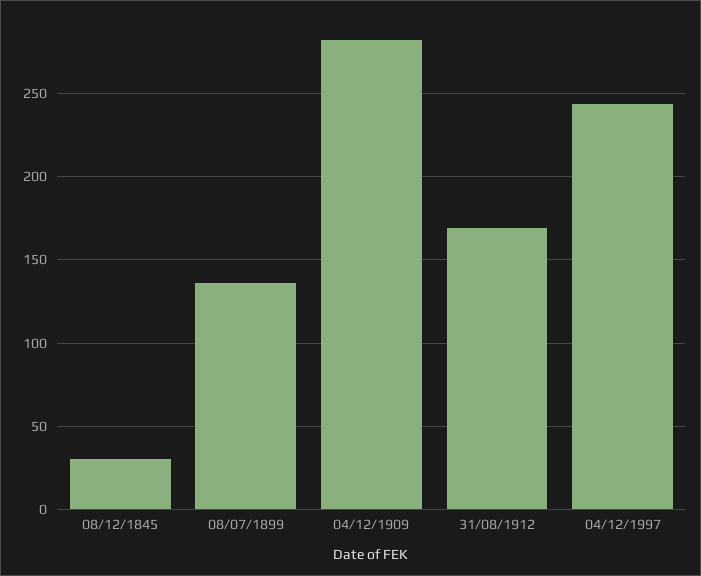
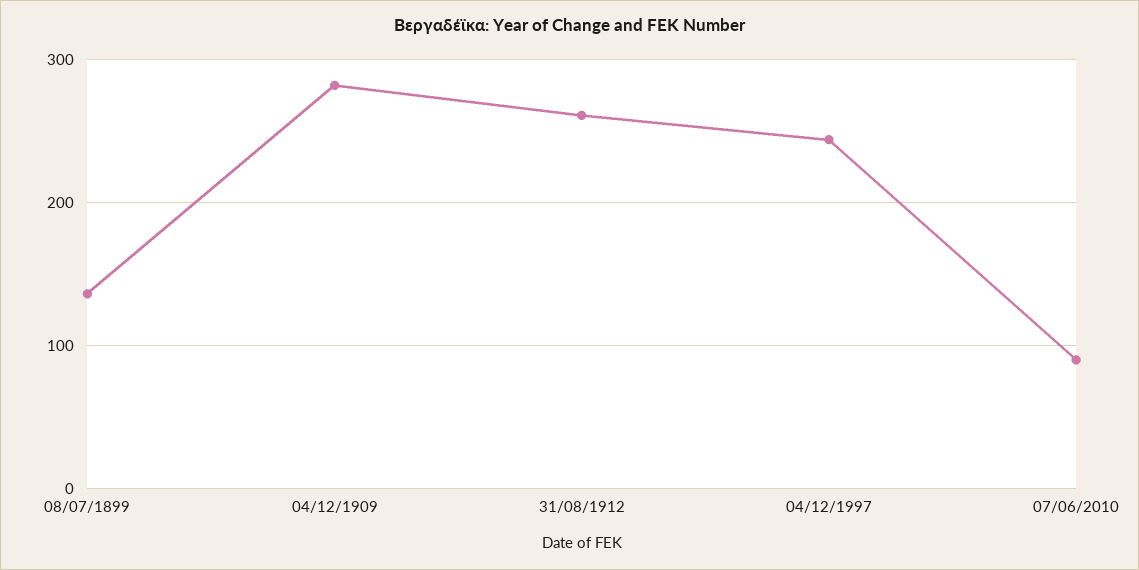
08/12/1845: 30 -> none
31/08/1912: 170 -> 260
07/06/2010: none -> 90

